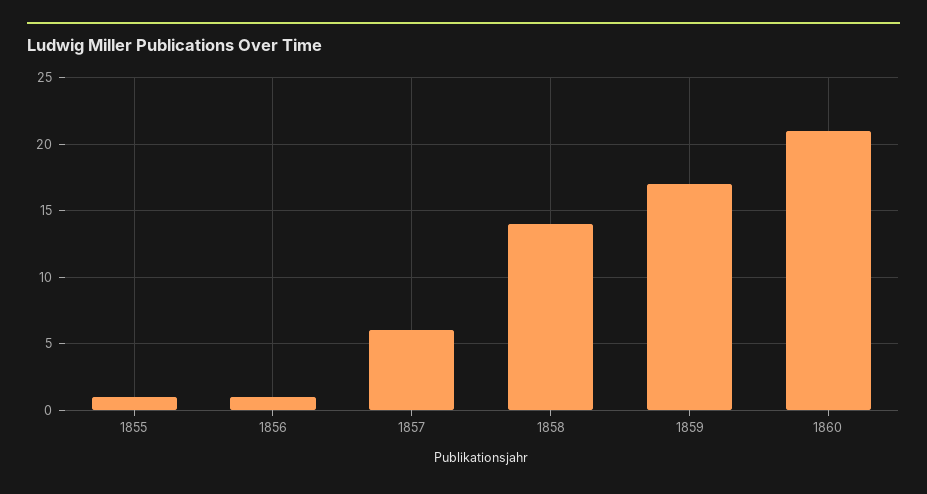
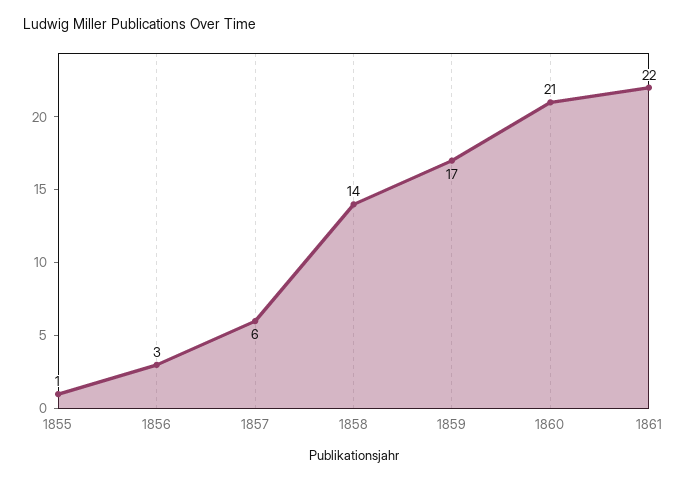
1856: 1 -> 3
1861: none -> 22

